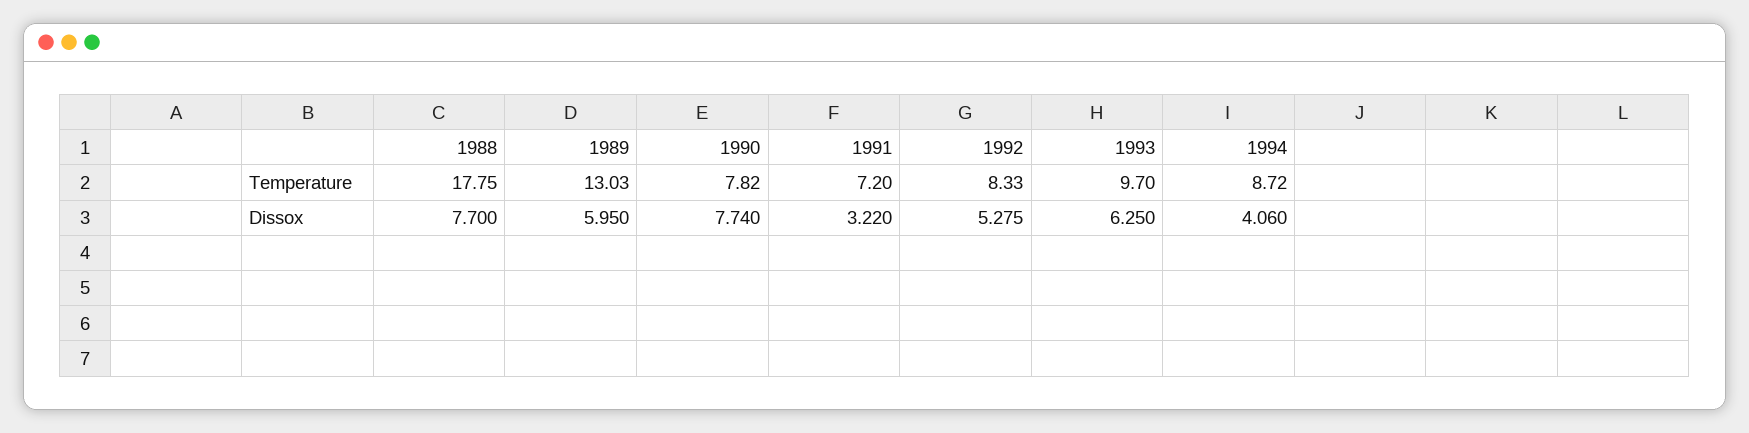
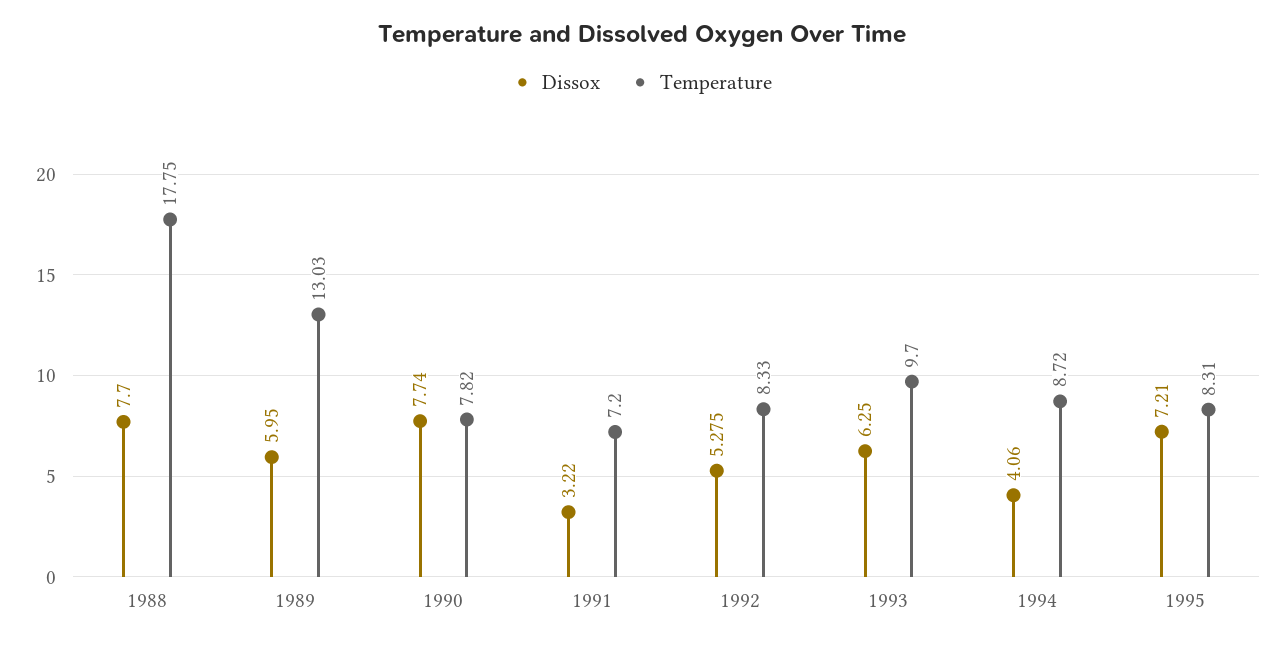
Dissox, 1995: none -> 7.21
Temperature, 1995: none -> 8.31

